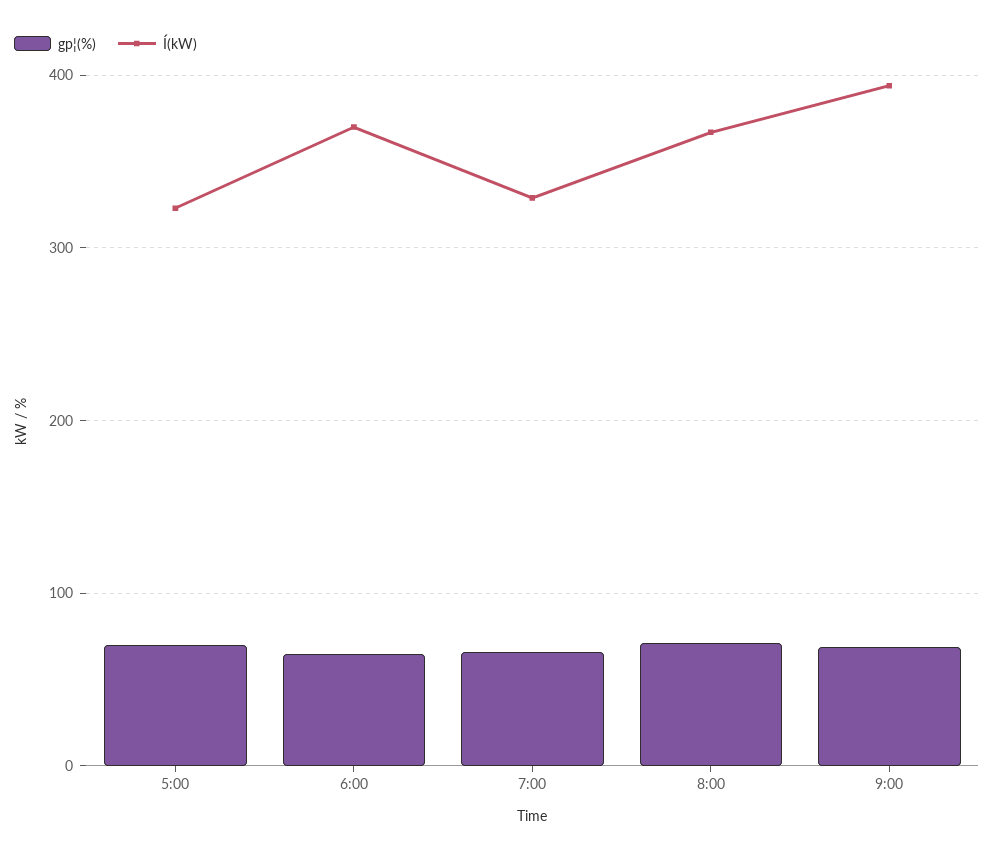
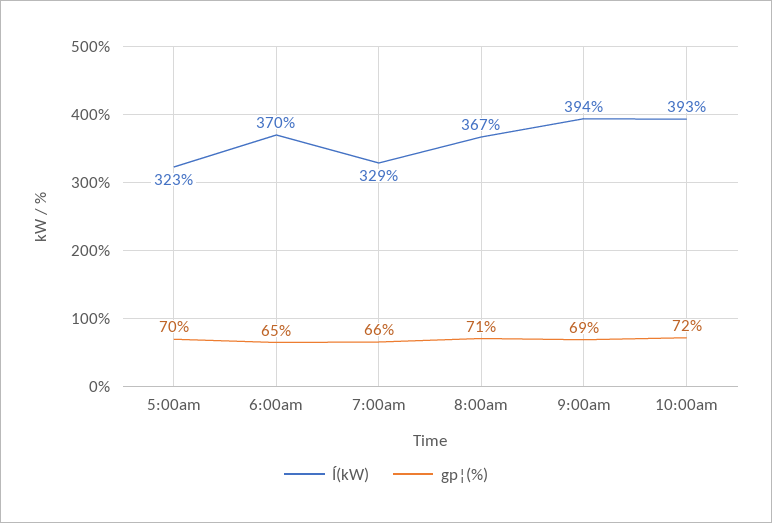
Í(kW), 10:00am: none -> 393
gp¦(%), 10:00am: none -> 72

